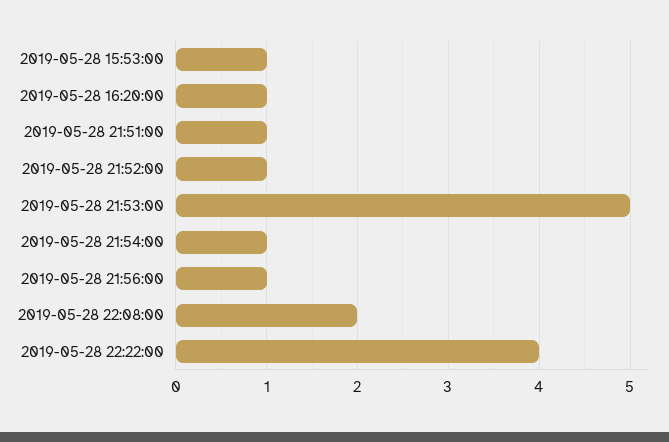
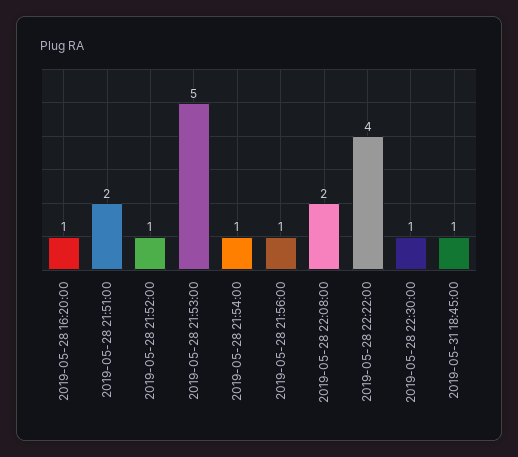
2019-05-28 15:53:00: 1 -> none
2019-05-28 21:51:00: 1 -> 2
2019-05-28 22:30:00: none -> 1
2019-05-31 18:45:00: none -> 1

